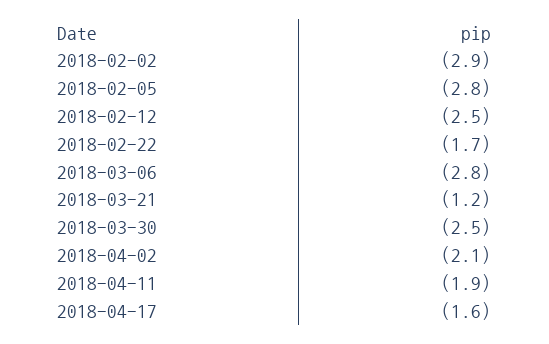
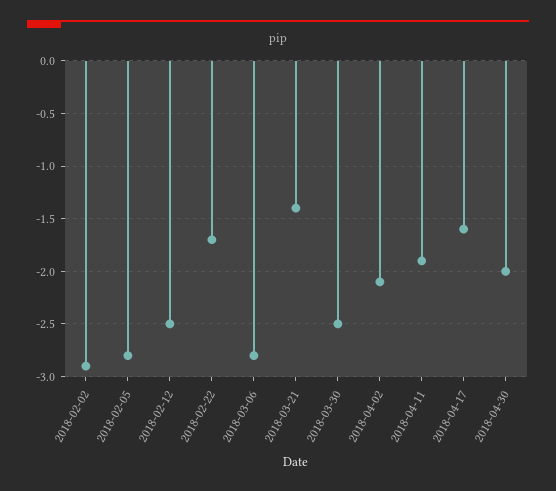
2018-03-21: -1.2 -> -1.4
2018-04-30: none -> -2

